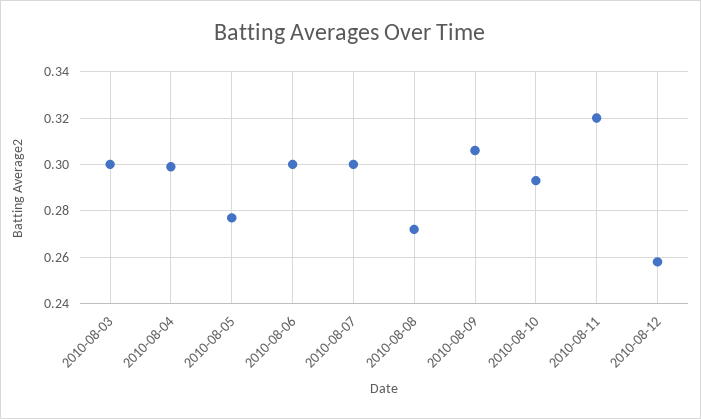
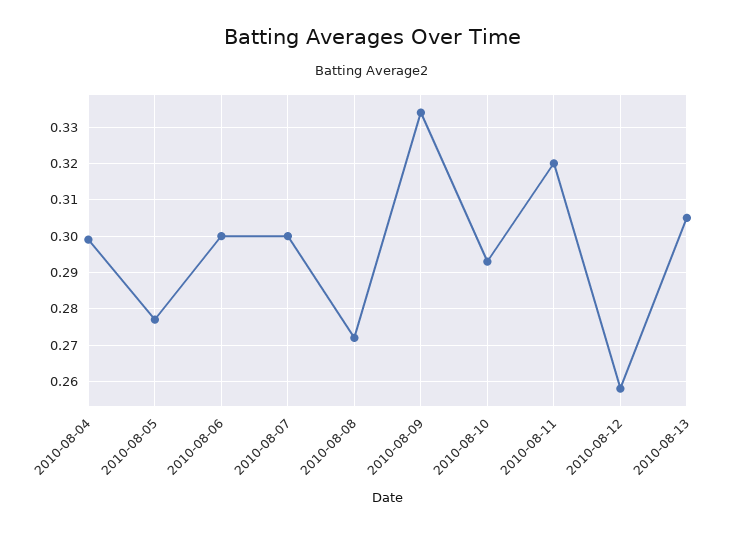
2010-08-03: 0.3 -> none
2010-08-09: 0.305 -> 0.335
2010-08-13: none -> 0.305

